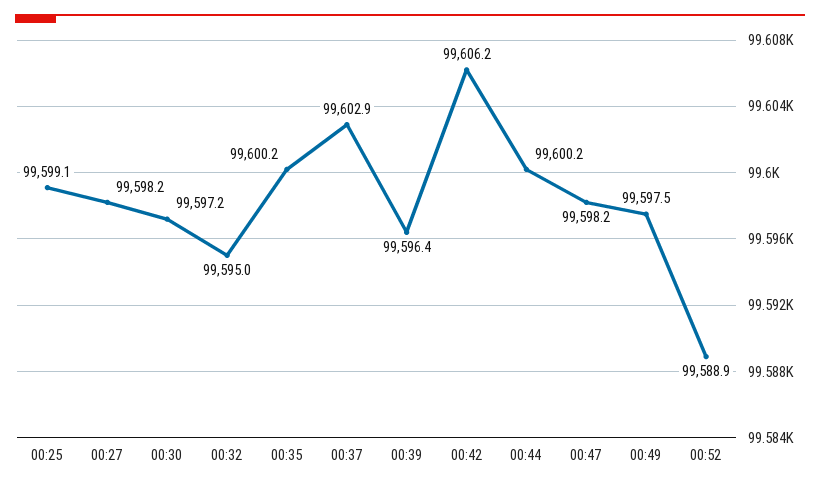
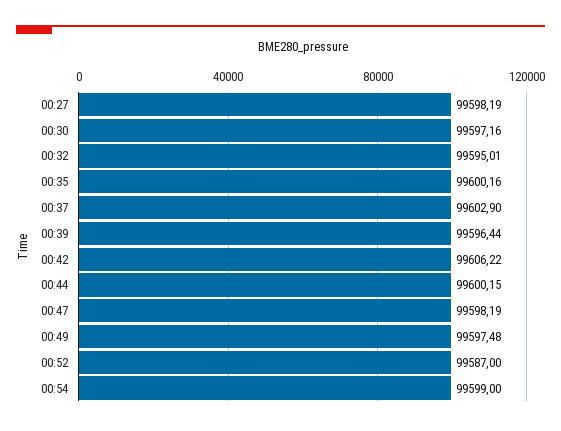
00:25: 99599.1 -> none
00:52: 99588.9 -> 99587
00:54: none -> 99599

